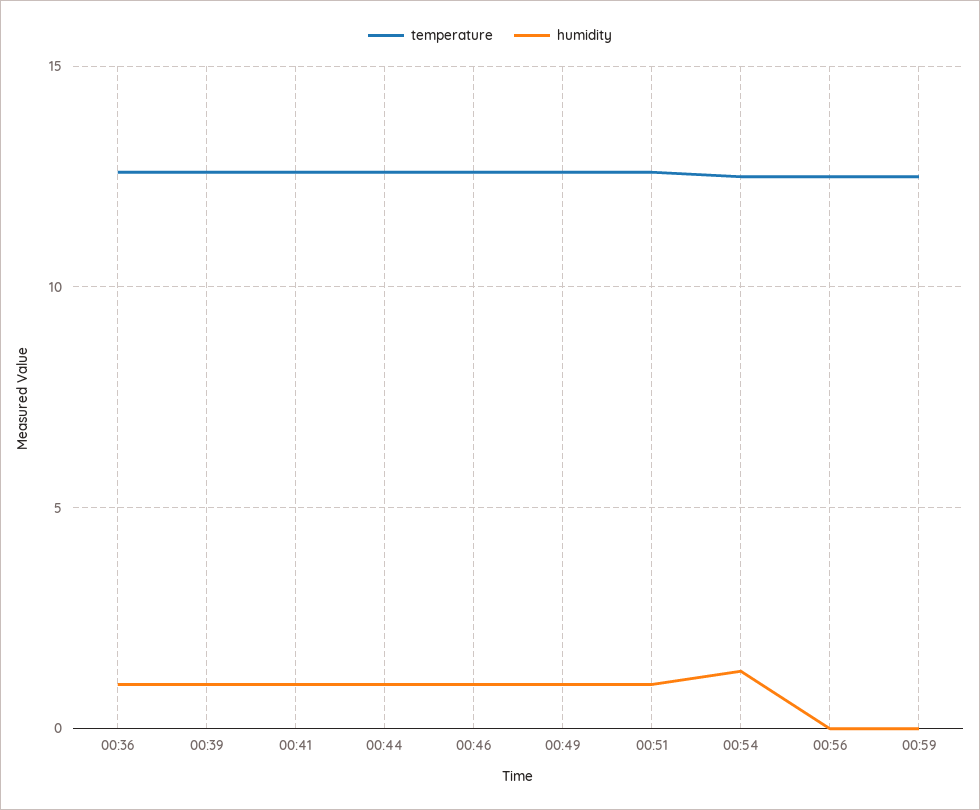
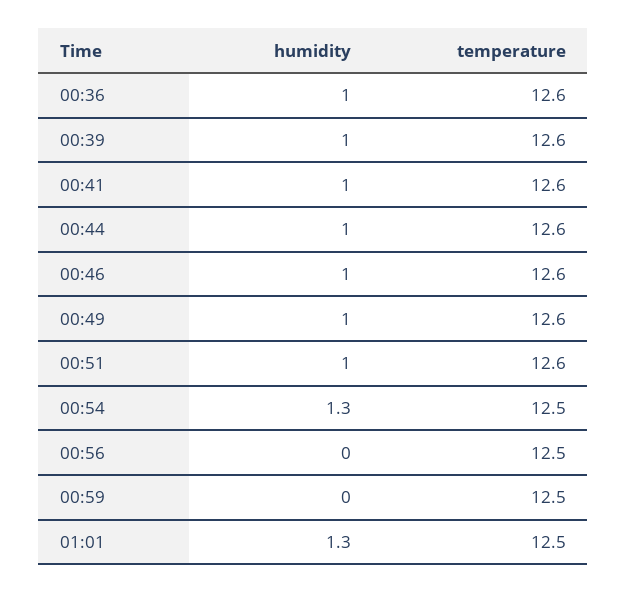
humidity, 01:01: none -> 1.3
temperature, 01:01: none -> 12.5

